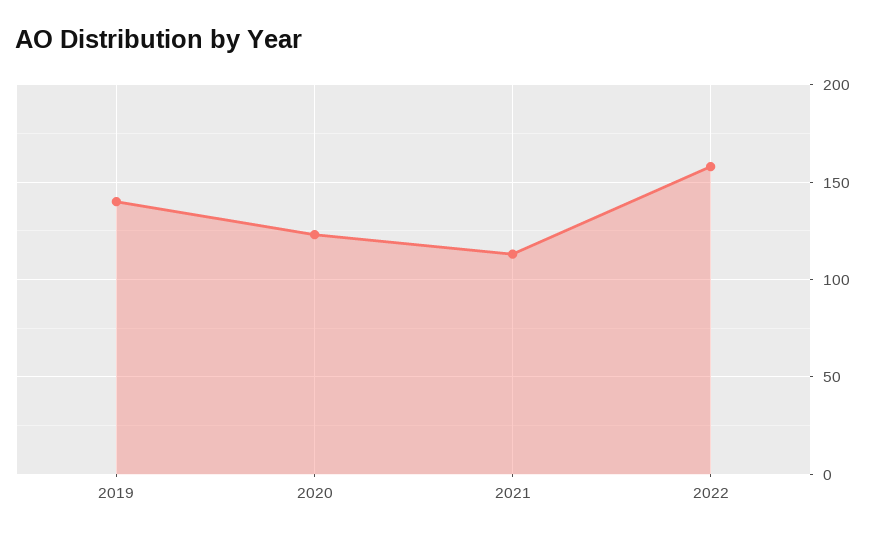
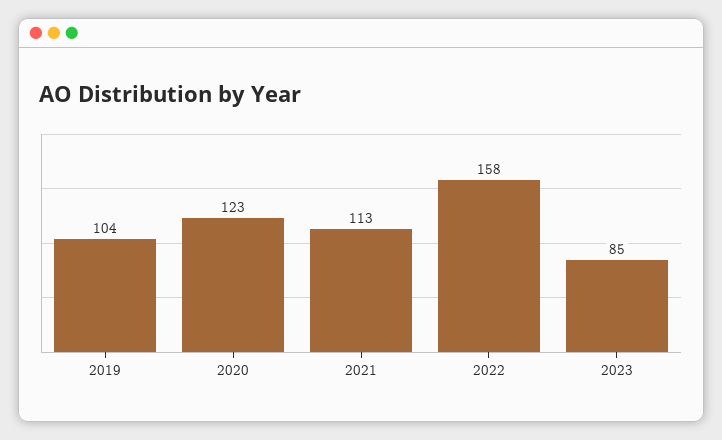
2019: 140 -> 104
2023: none -> 85

